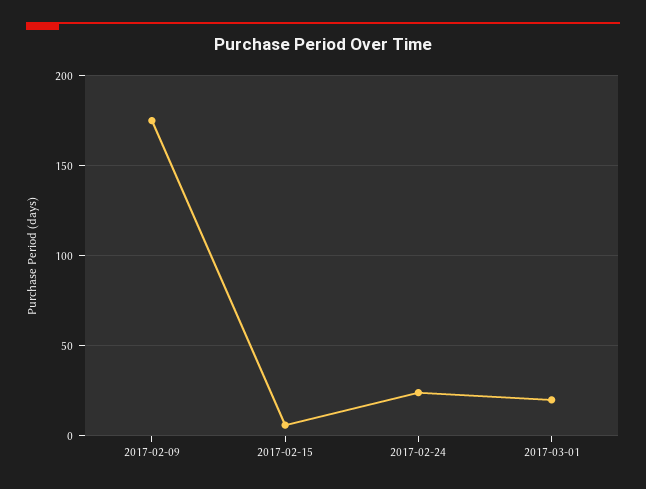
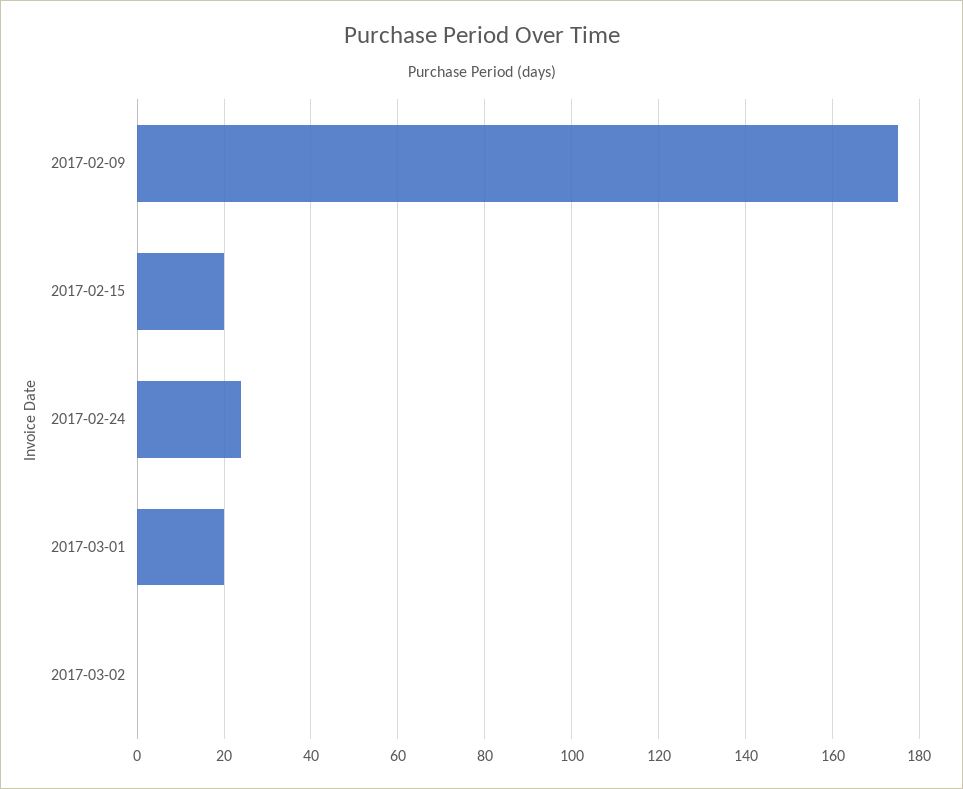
2017-02-15: 5 -> 20
2017-03-02: none -> 0

